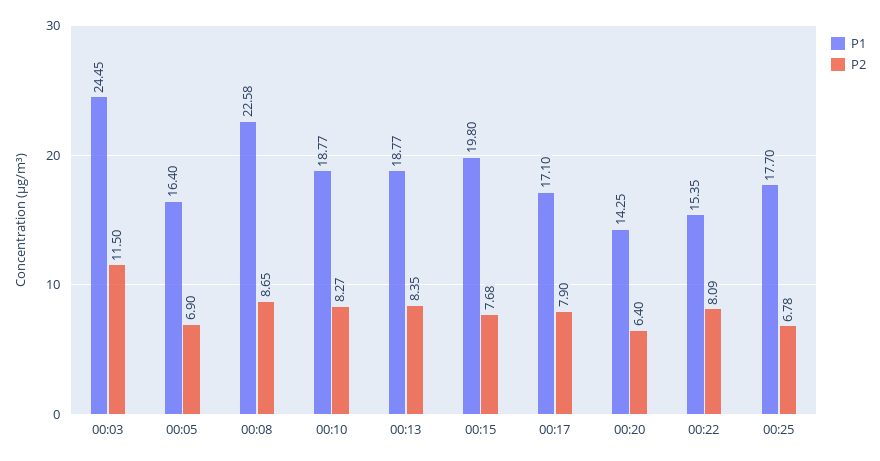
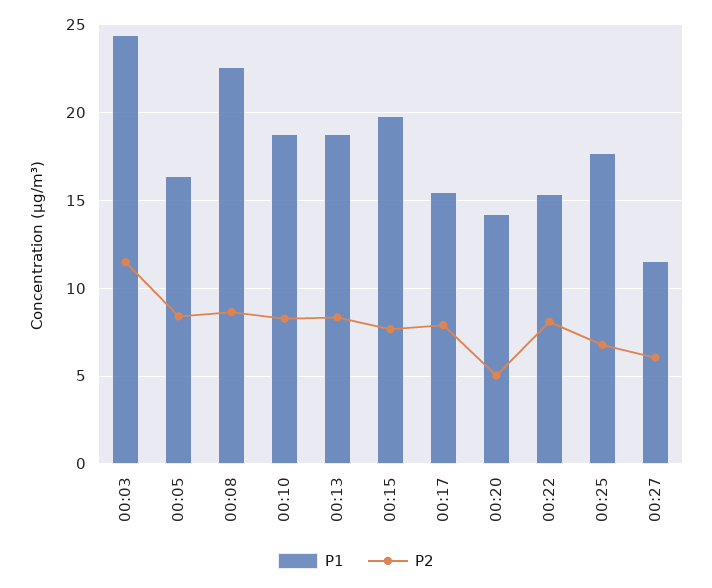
P2, 00:05: 6.9 -> 8.5
P1, 00:17: 17.1 -> 15.5
P2, 00:20: 6.4 -> 5
P1, 00:27: none -> 11.5
P2, 00:27: none -> 6

